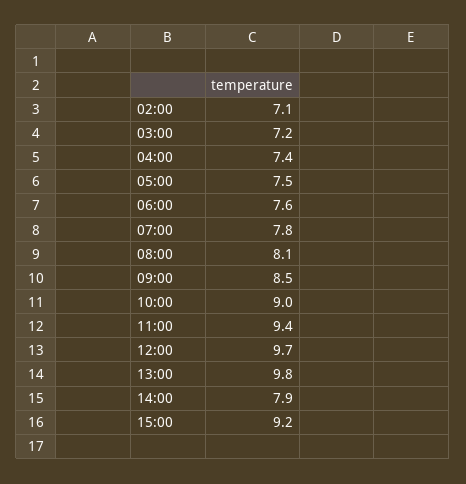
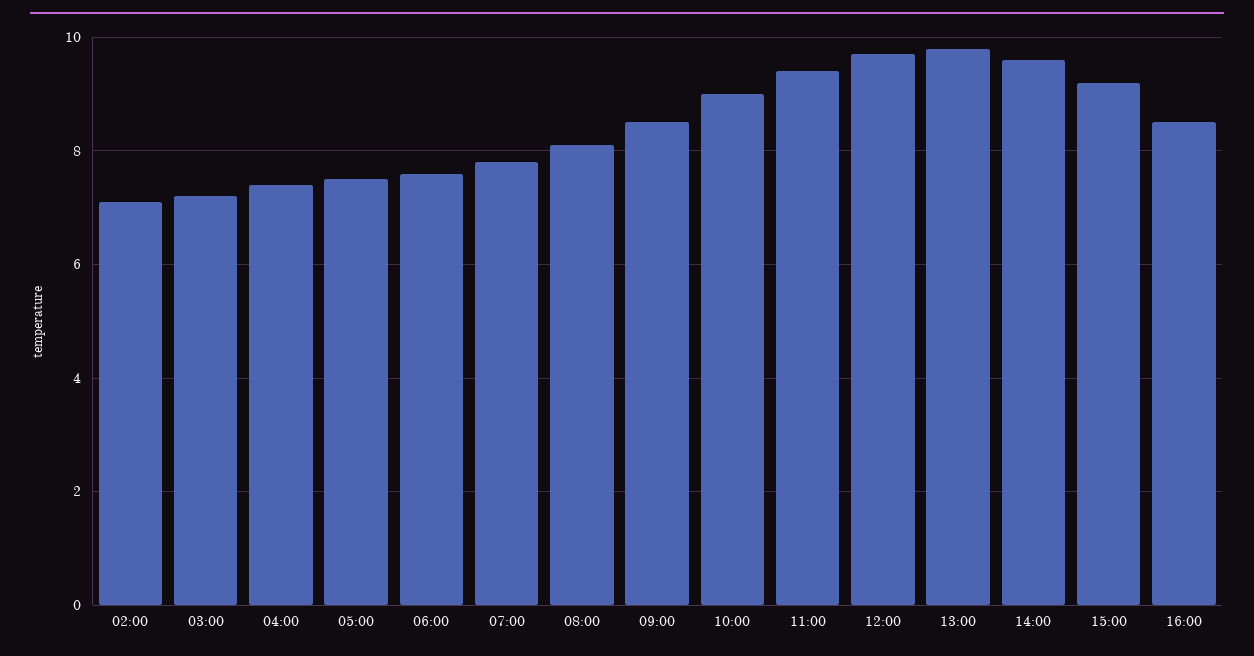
14:00: 7.9 -> 9.5
16:00: none -> 8.5

